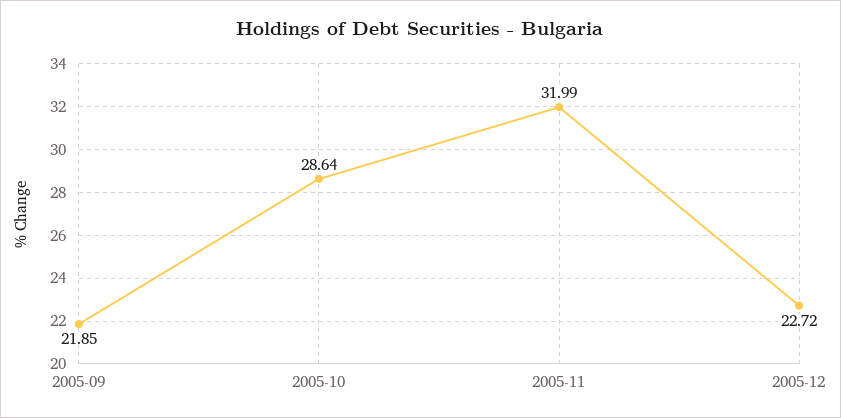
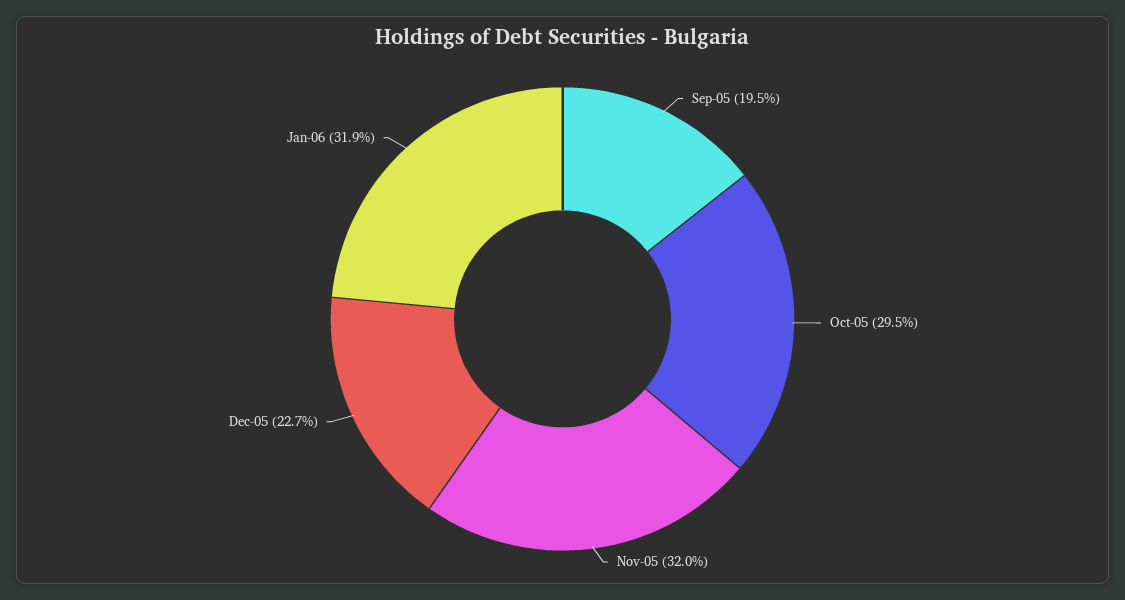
2005-09: 21.85 -> 19.5
2005-10: 28.64 -> 29.5
Jan-06: none -> 31.9

